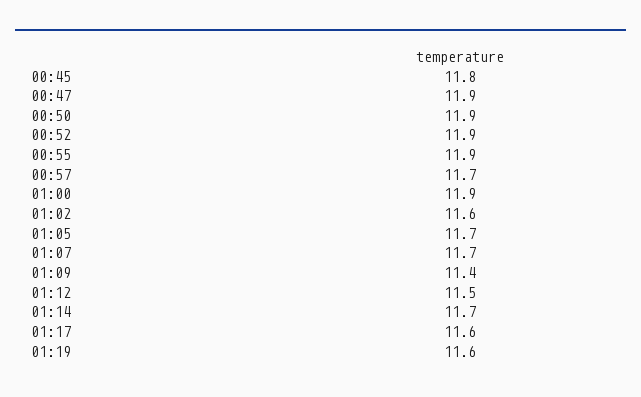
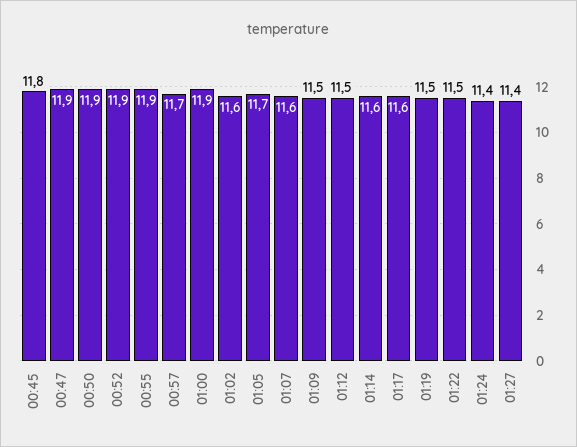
01:07: 11.7 -> 11.6
01:09: 11.4 -> 11.5
01:14: 11.7 -> 11.6
01:19: 11.6 -> 11.5
01:22: none -> 11.5
01:24: none -> 11.4
01:27: none -> 11.4

